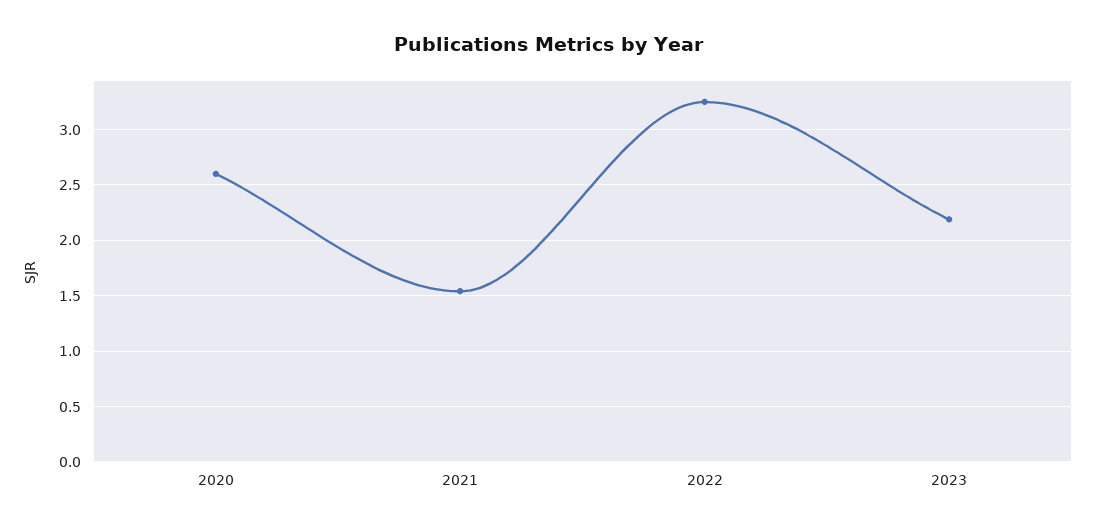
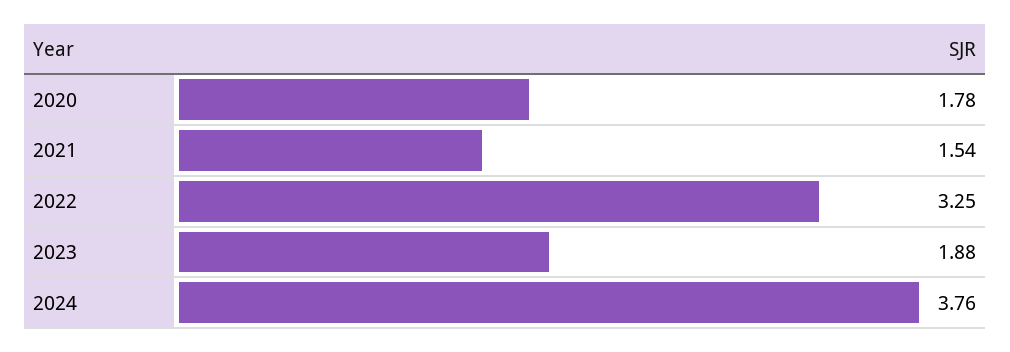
2020: 2.6 -> 1.78
2023: 2.2 -> 1.88
2024: none -> 3.76

